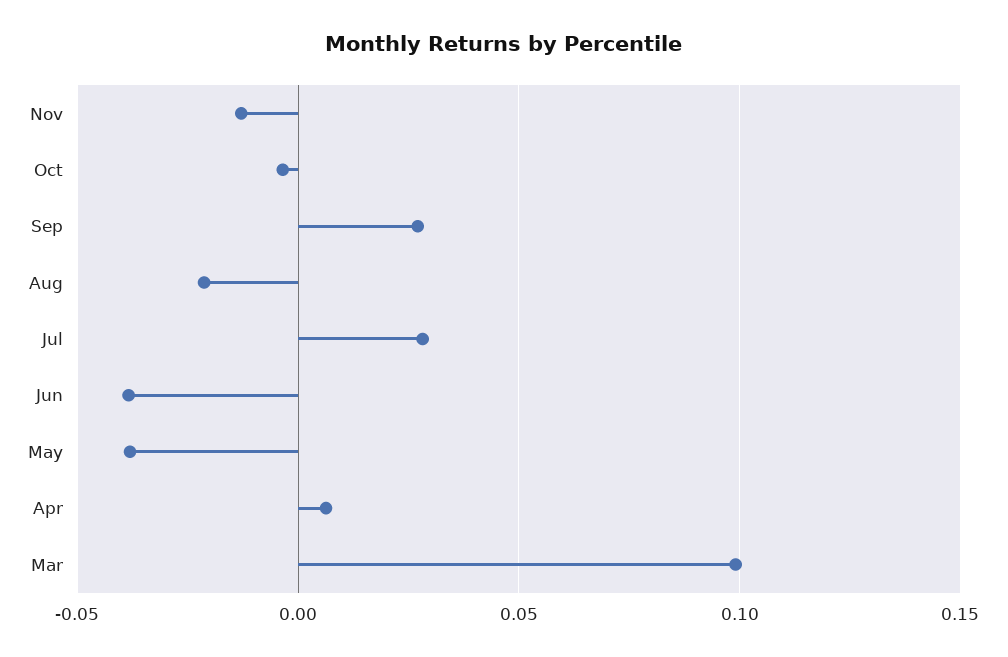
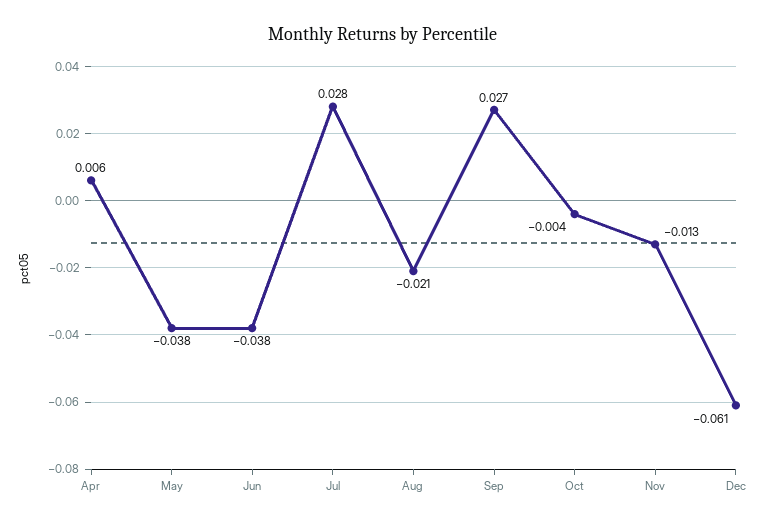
Mar: 0.1 -> none
Dec: none -> -0.061

